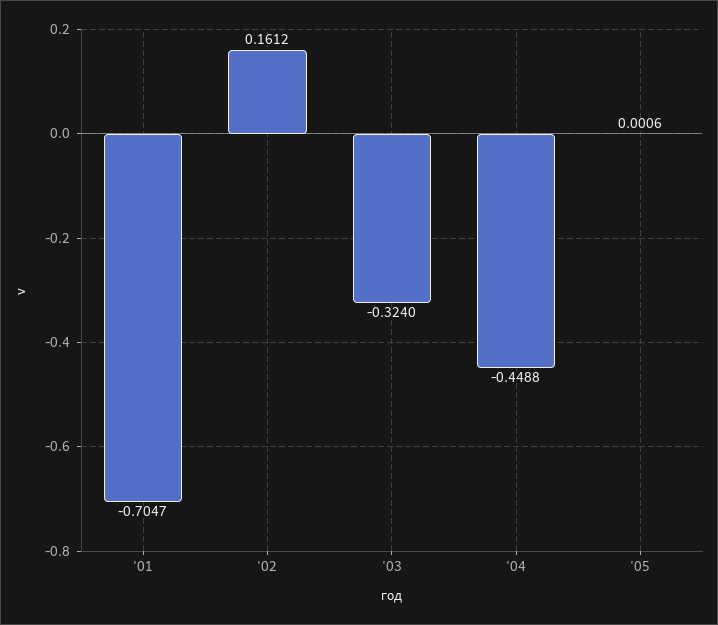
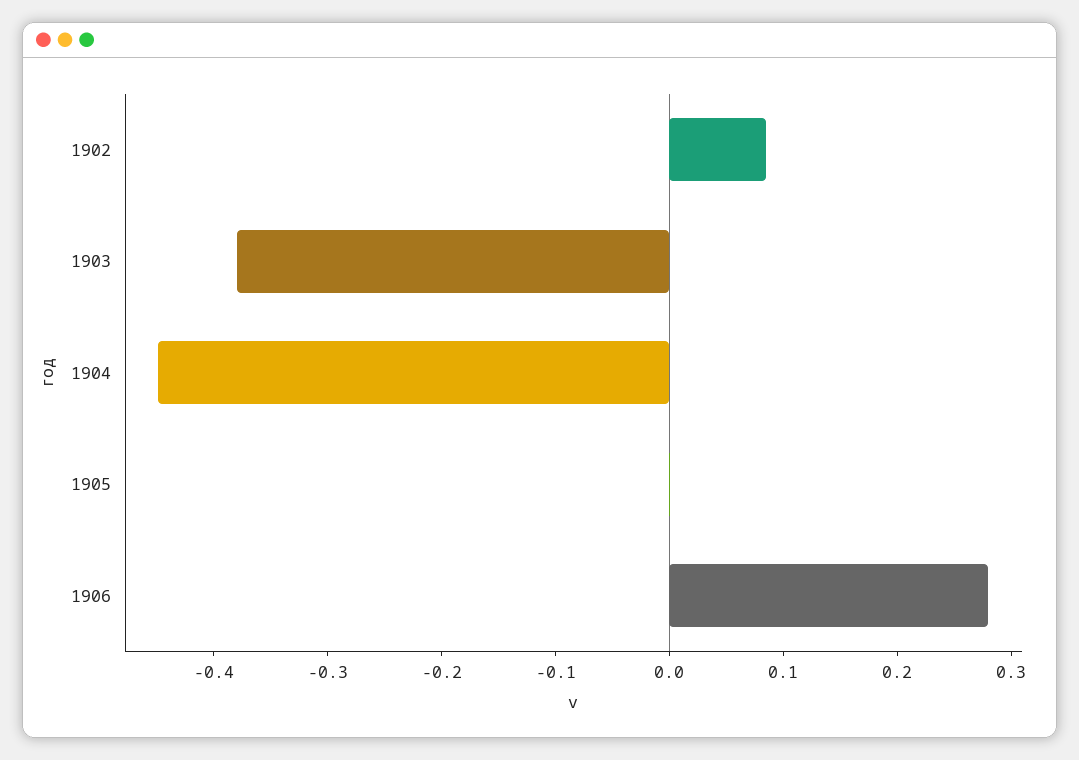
'01: -0.7047 -> none
'02: 0.1612 -> 0.08
'03: -0.324 -> -0.38
1906: none -> 0.28

